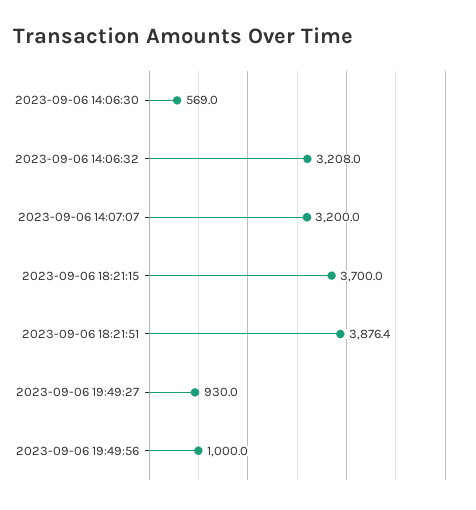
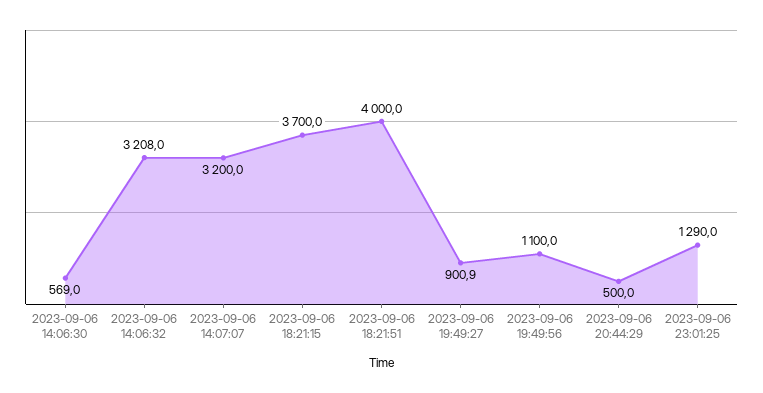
2023-09-06 18:21:51: 3876.4 -> 4000
2023-09-06 19:49:27: 930 -> 900.9
2023-09-06 19:49:56: 1000 -> 1100
2023-09-06 20:44:29: none -> 500
2023-09-06 23:01:25: none -> 1290

